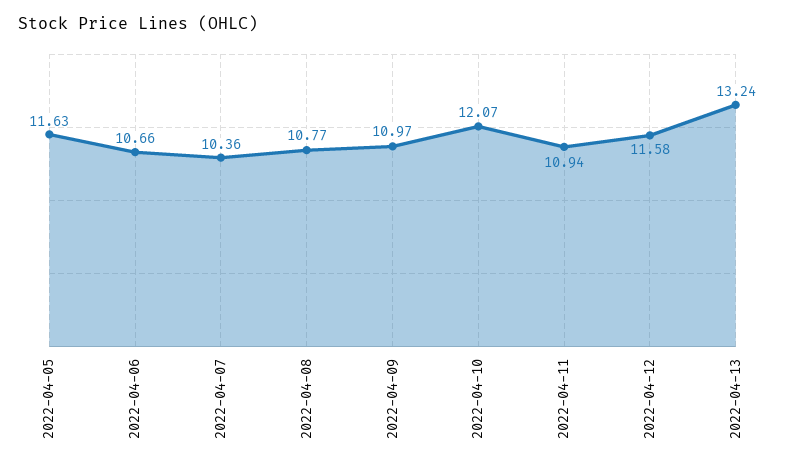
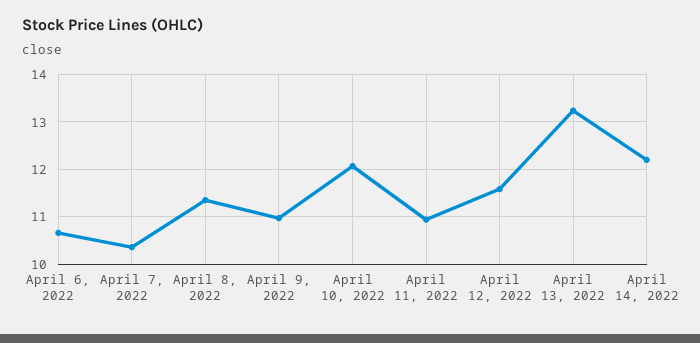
2022-04-05: 11.63 -> none
2022-04-08: 10.77 -> 11.4
April 14, 2022: none -> 12.2

